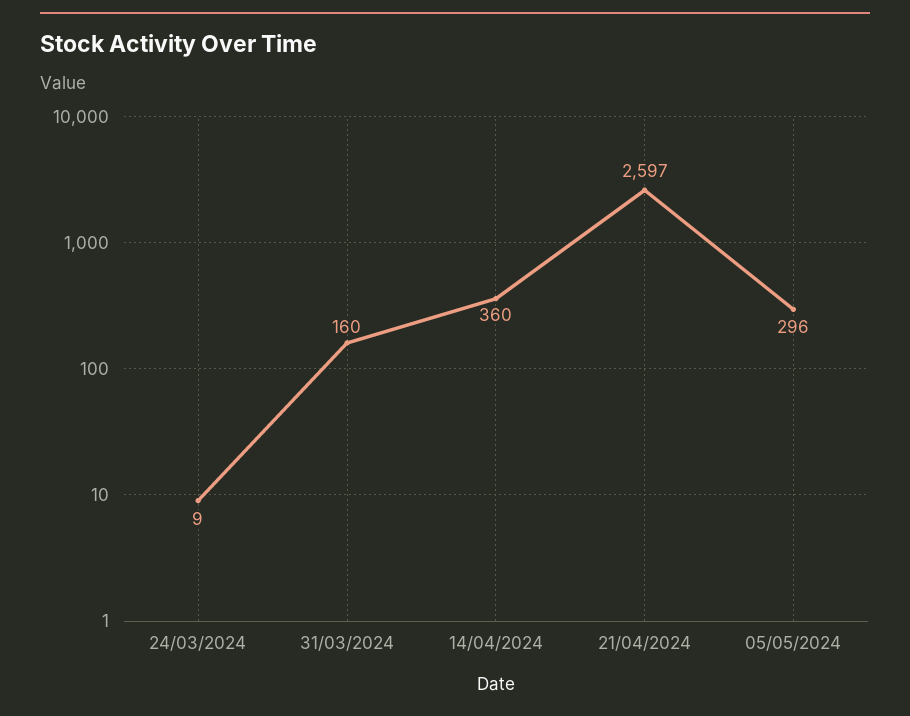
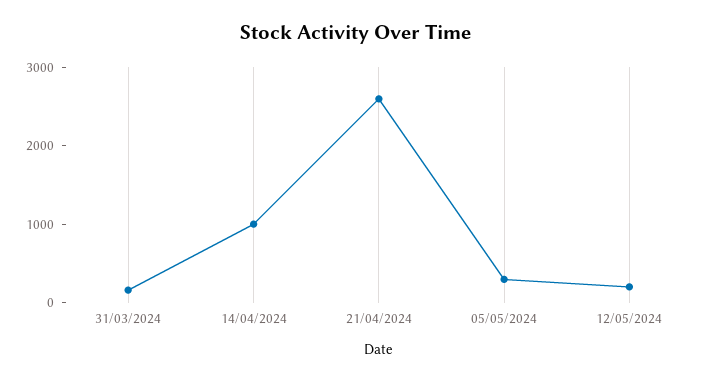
24/03/2024: 9 -> none
14/04/2024: 360 -> 1000
12/05/2024: none -> 200

